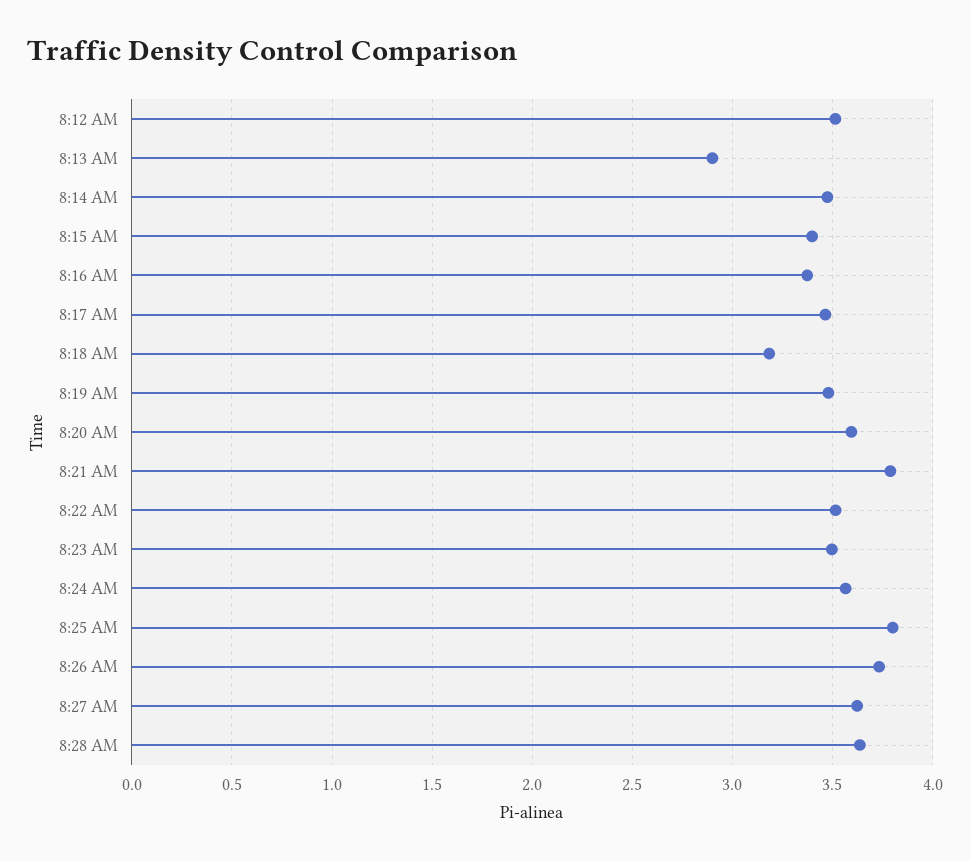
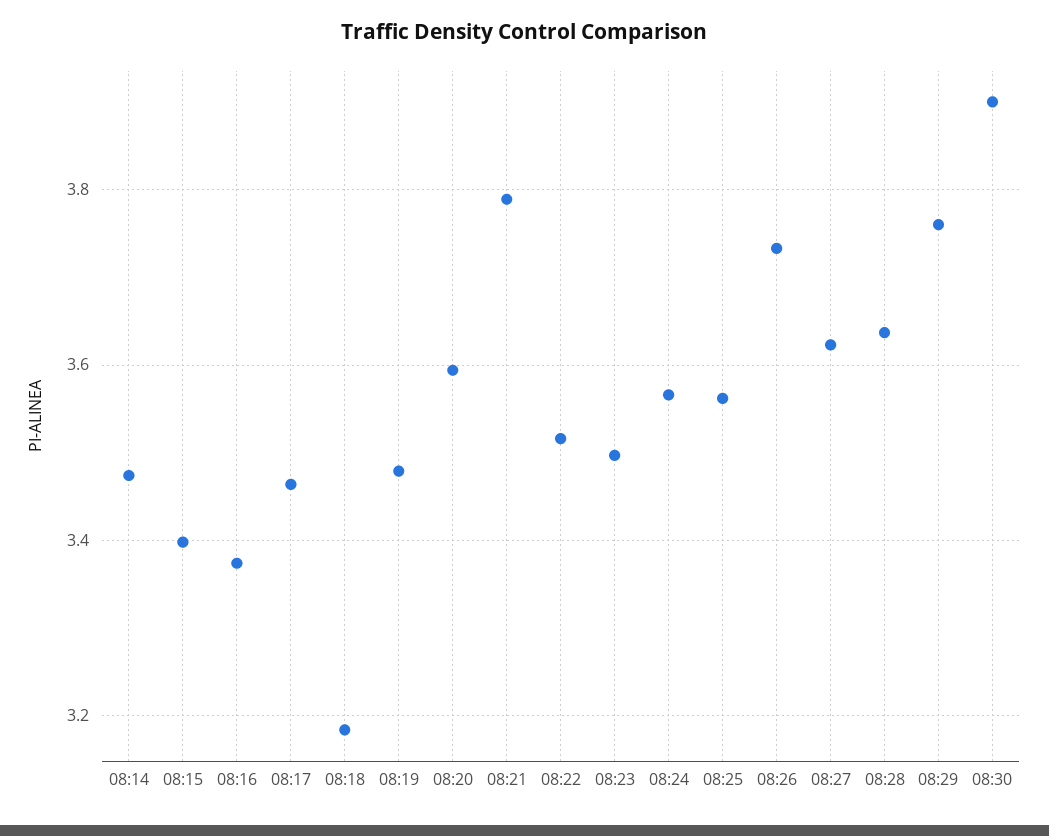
8:12 AM: 3.5 -> none
8:13 AM: 2.9 -> none
8:25 AM: 3.8 -> 3.56
08:29: none -> 3.76
08:30: none -> 3.9

